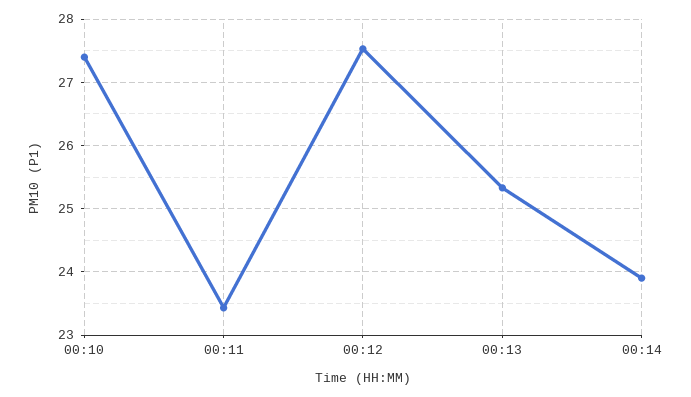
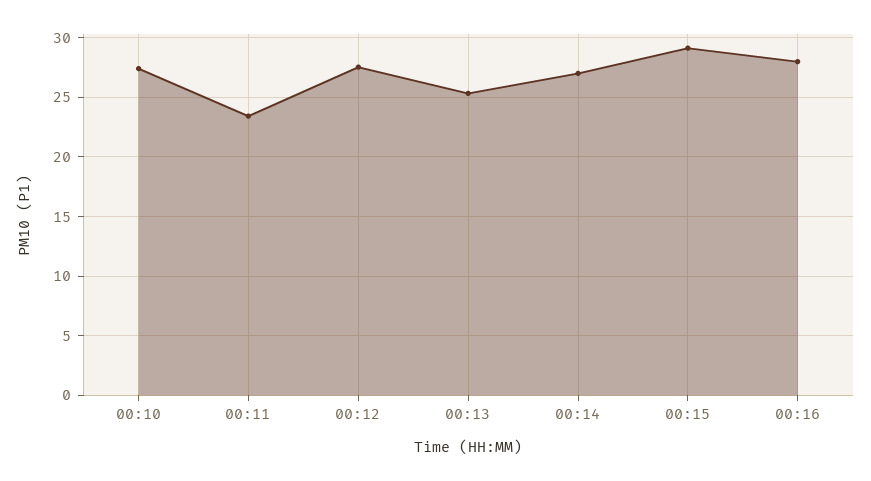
00:14: 23.9 -> 27
00:15: none -> 29
00:16: none -> 28

